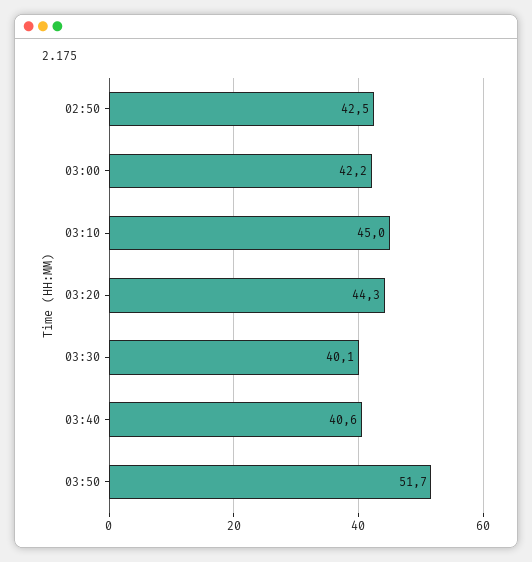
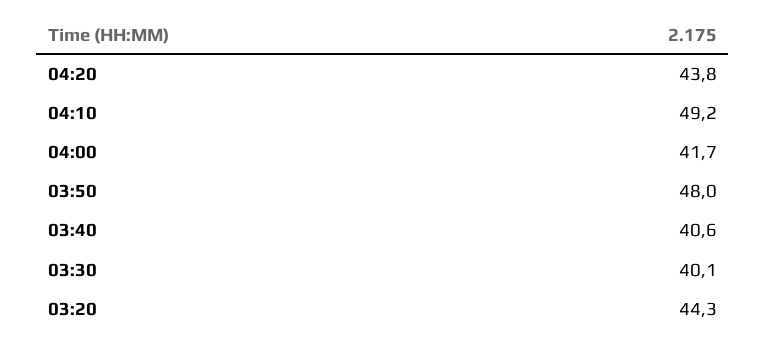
02:50: 42.5 -> none
03:00: 42.2 -> none
03:10: 45 -> none
03:50: 51.7 -> 48
04:20: none -> 43.8
04:10: none -> 49.2
04:00: none -> 41.7

